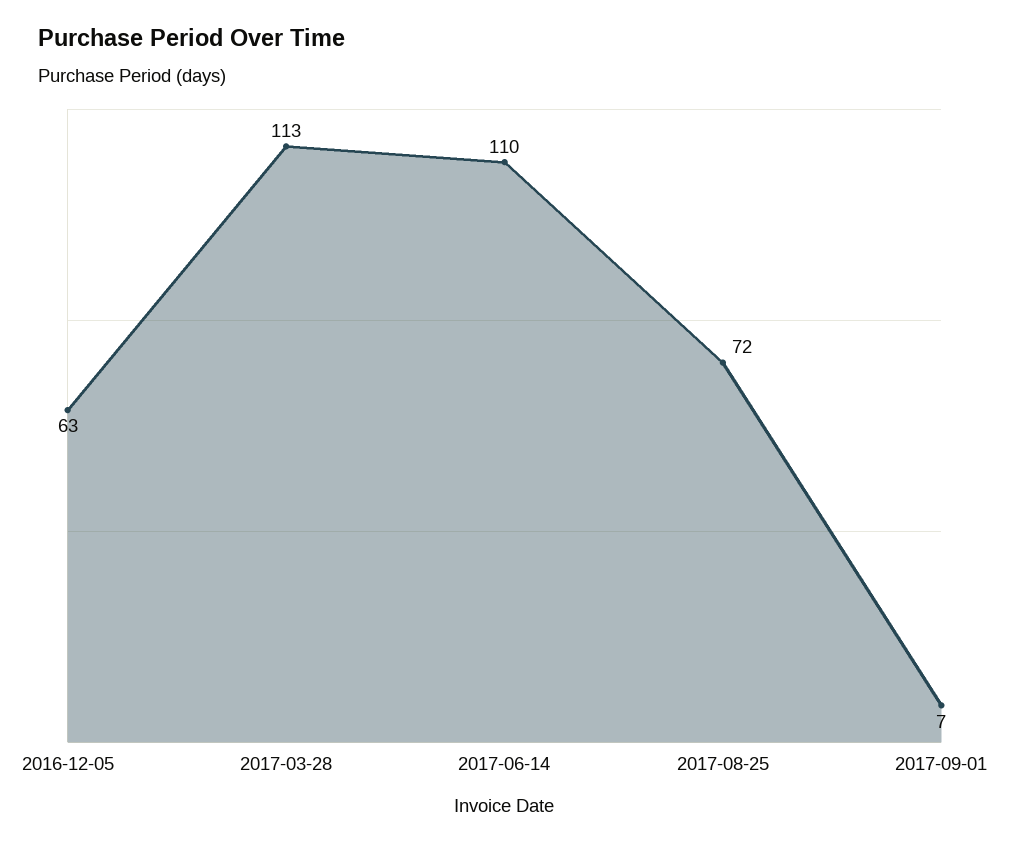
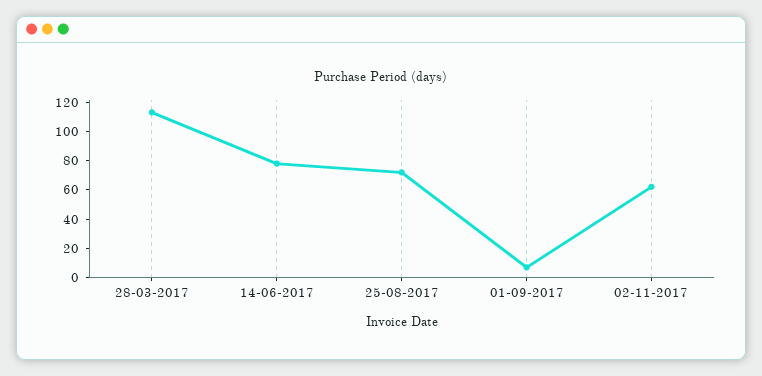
2016-12-05: 63 -> none
2017-06-14: 110 -> 80
02-11-2017: none -> 60

